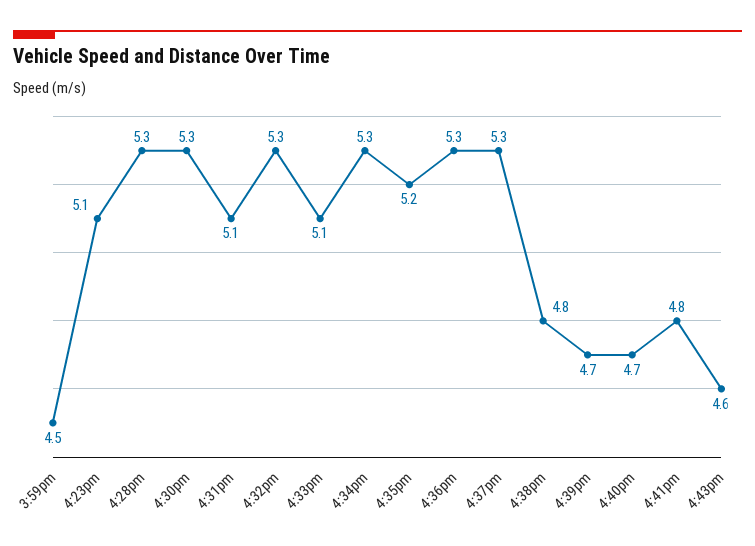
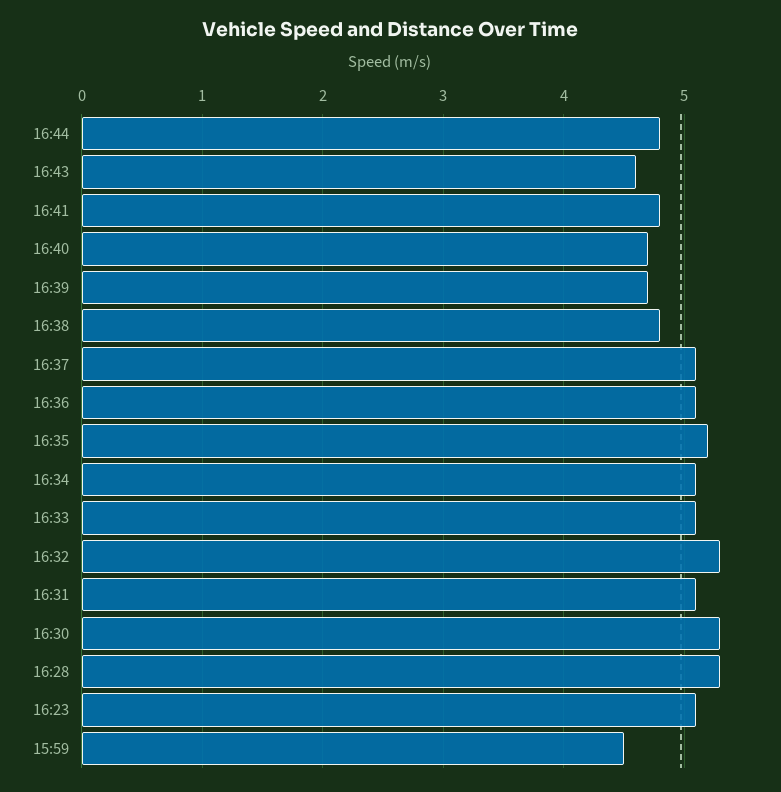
4:34pm: 5.3 -> 5.1
4:36pm: 5.3 -> 5.1
4:37pm: 5.3 -> 5.1
16:44: none -> 4.8

